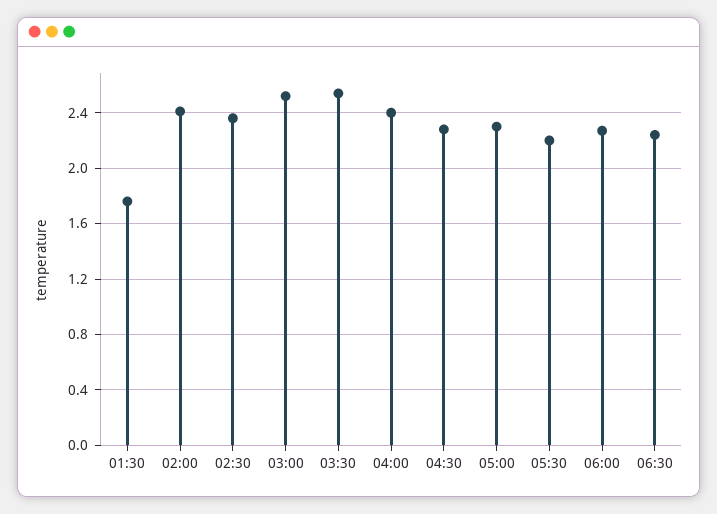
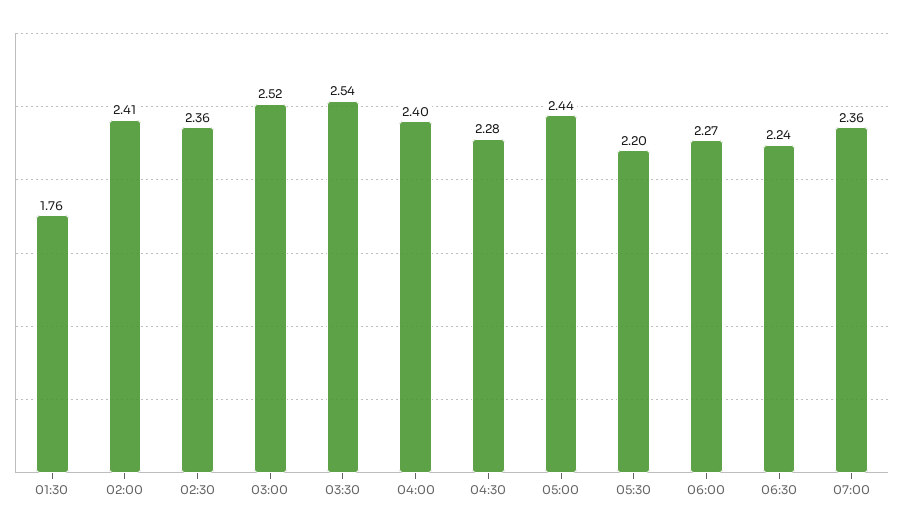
05:00: 2.3 -> 2.44
07:00: none -> 2.36

